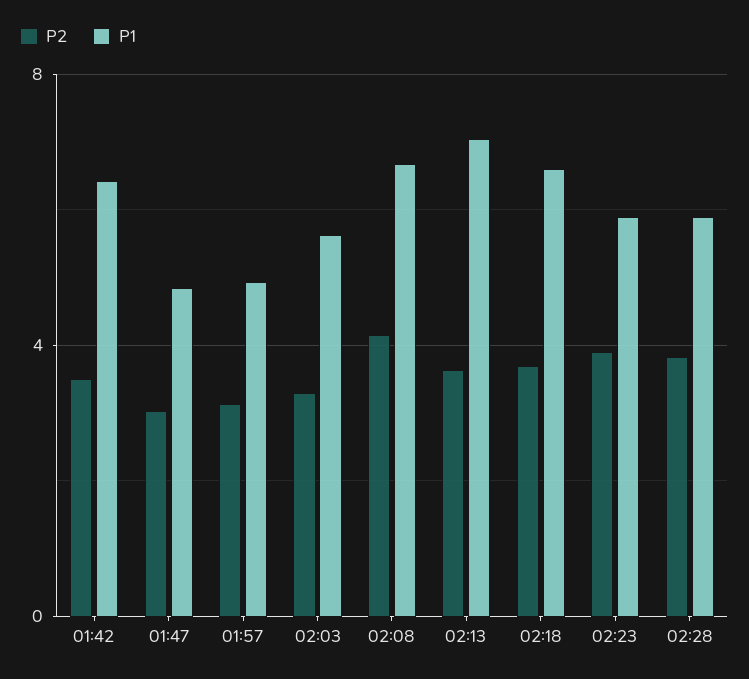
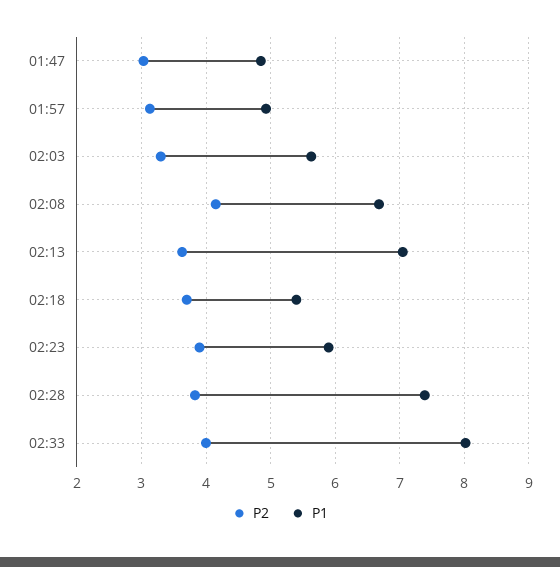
P2, 01:42: 3.5 -> none
P1, 01:42: 6.5 -> none
P1, 02:18: 6.5 -> 5.4
P1, 02:28: 6 -> 7.4
P2, 02:33: none -> 4
P1, 02:33: none -> 8

